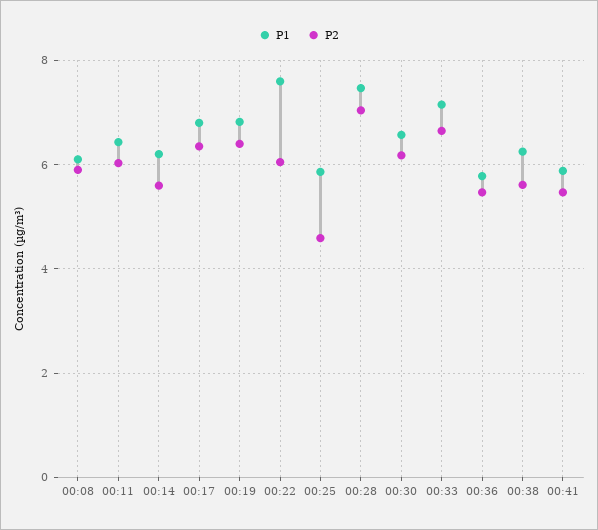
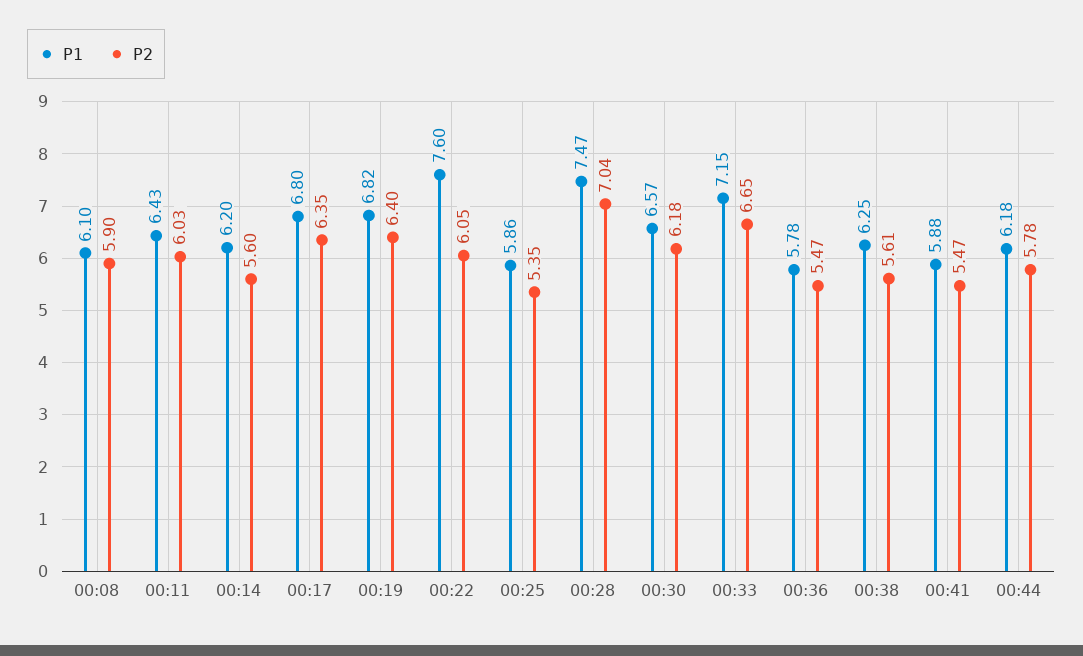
P2, 00:25: 4.6 -> 5.35
P1, 00:44: none -> 6.18
P2, 00:44: none -> 5.78

